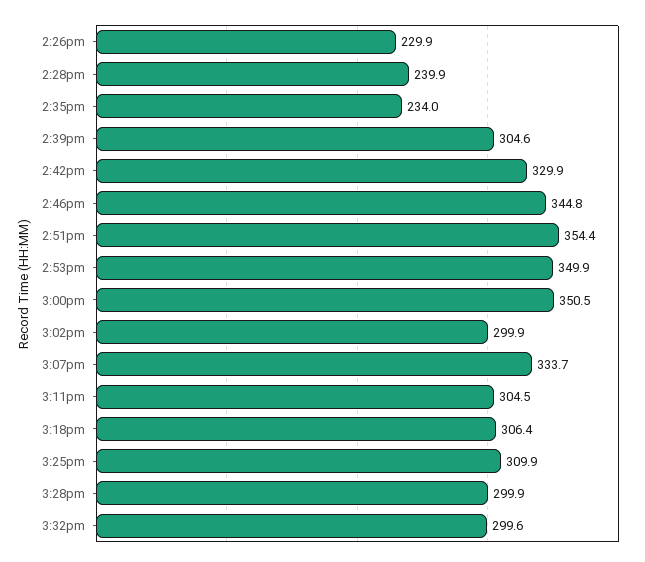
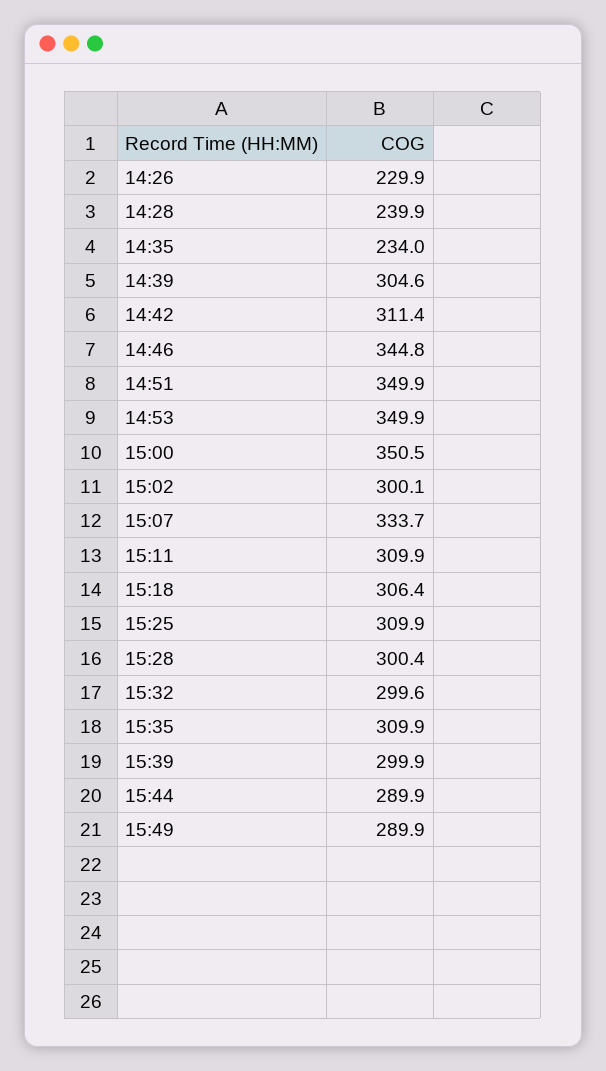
2:42pm: 329.9 -> 311.4
2:51pm: 354.4 -> 349.9
3:02pm: 299.9 -> 300.1
3:11pm: 304.5 -> 309.9
3:28pm: 299.9 -> 300.4
15:35: none -> 309.9
15:39: none -> 299.9
15:44: none -> 289.9
15:49: none -> 289.9

